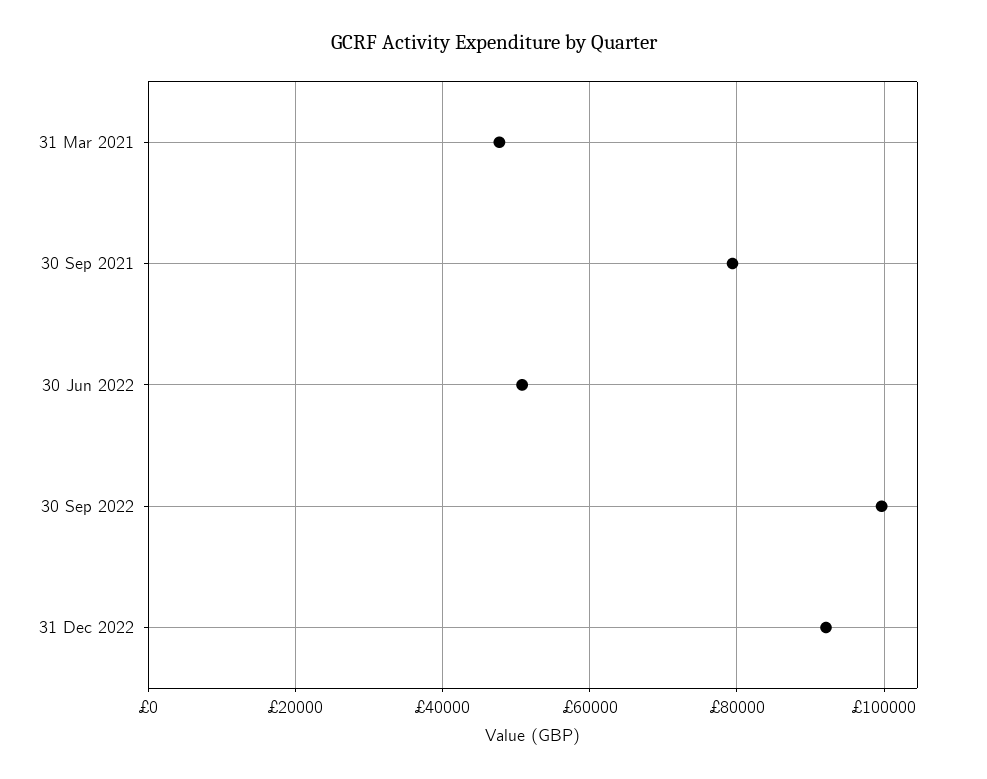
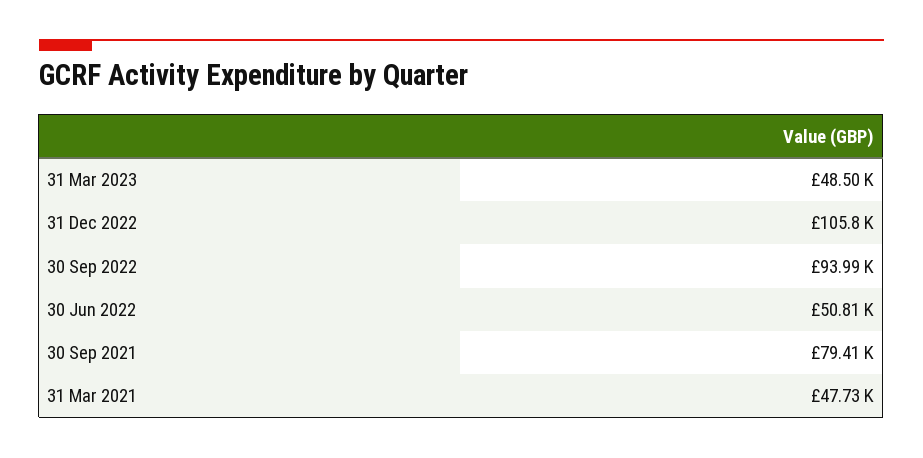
30 Sep 2022: 100000 -> 93990
31 Dec 2022: 92000 -> 105800
31 Mar 2023: none -> 48500

